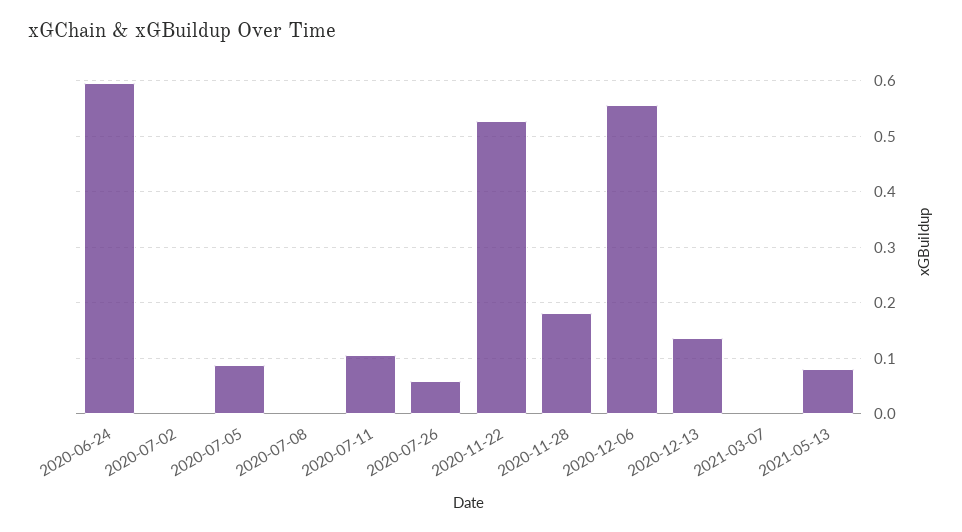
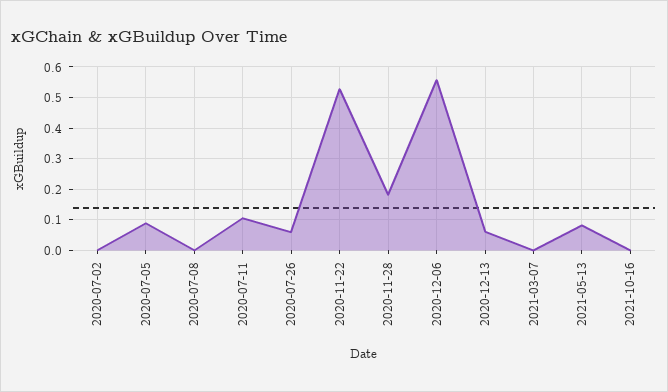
2020-06-24: 0.6 -> none
2020-12-13: 0.14 -> 0.06
2021-10-16: none -> 0

